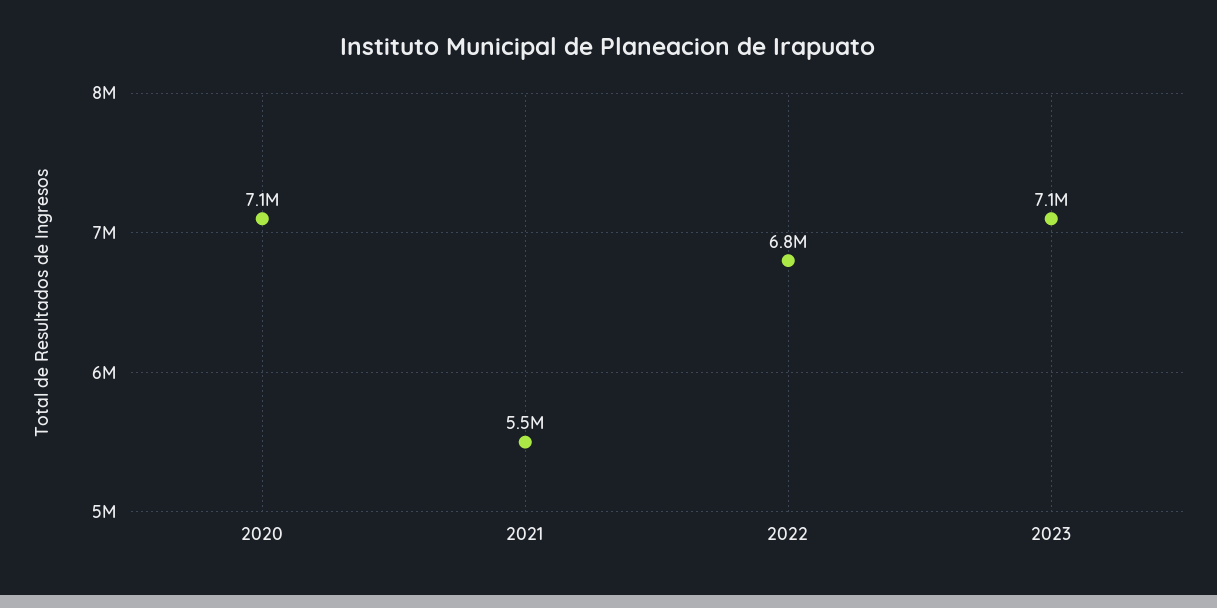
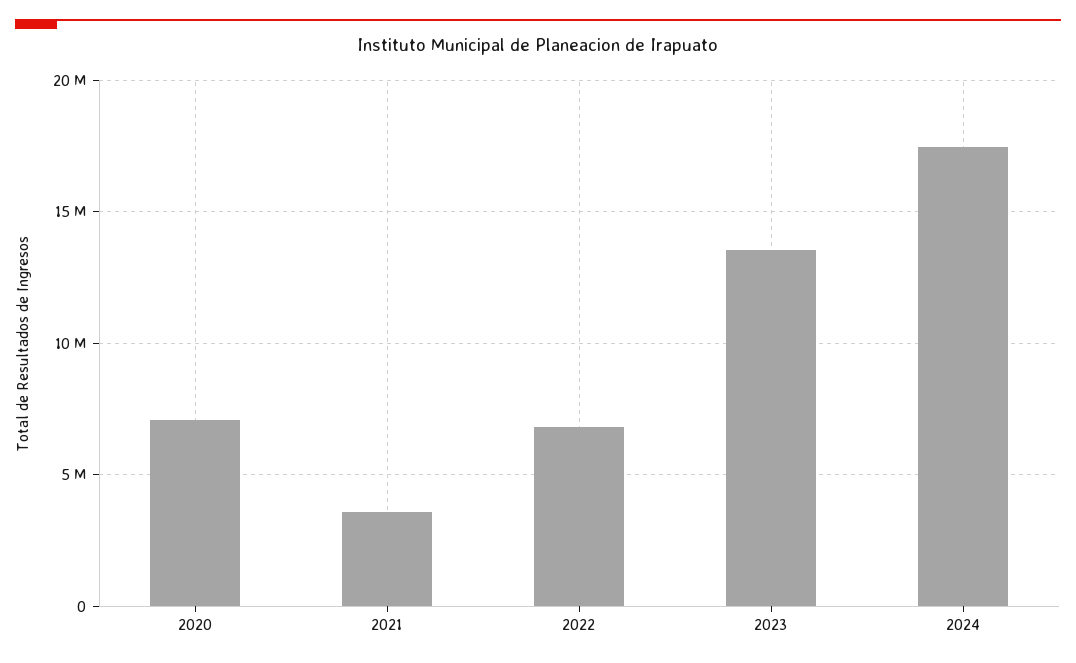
2021: 5500000 -> 3500000
2023: 7100000 -> 13500000
2024: none -> 17500000

